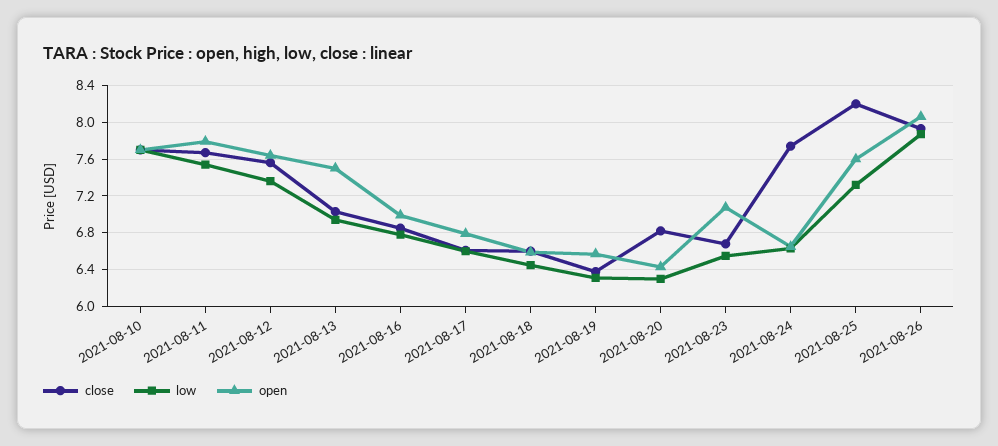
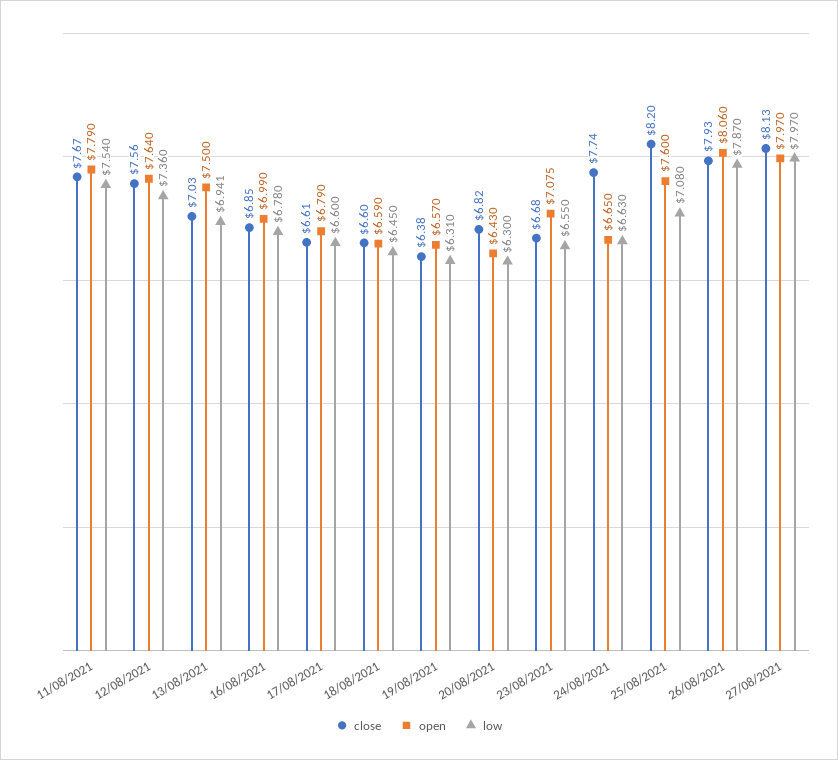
close, 2021-08-10: 7.7 -> none
low, 2021-08-10: 7.7 -> none
open, 2021-08-10: 7.7 -> none
low, 2021-08-25: 7.3 -> 7.08
close, 27/08/2021: none -> 8.13
open, 27/08/2021: none -> 7.97
low, 27/08/2021: none -> 7.97

